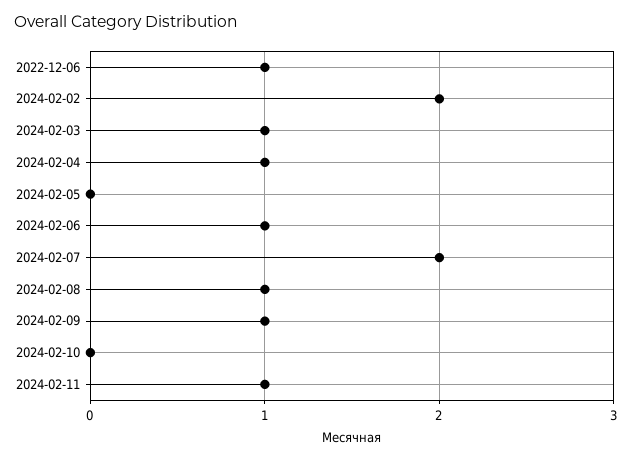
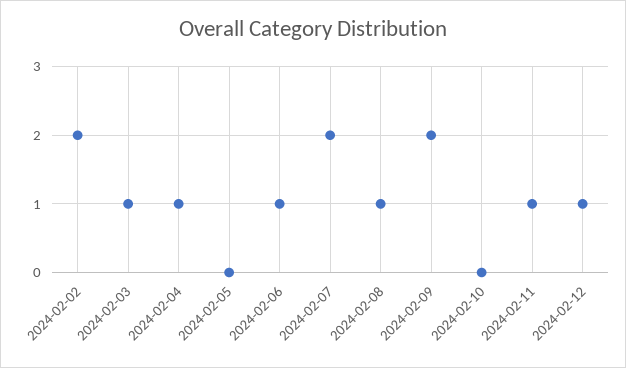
2022-12-06: 1 -> none
2024-02-09: 1 -> 2
2024-02-12: none -> 1

